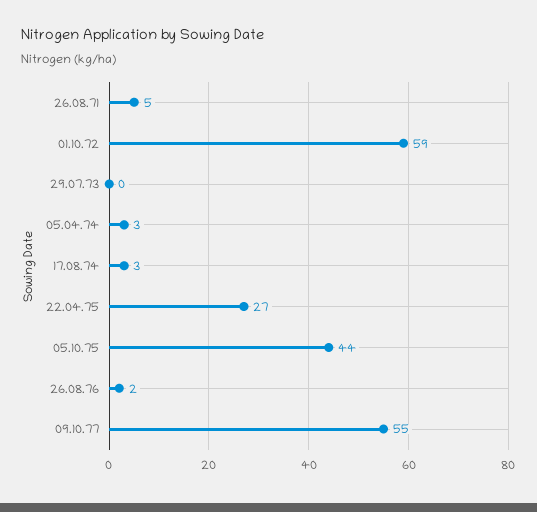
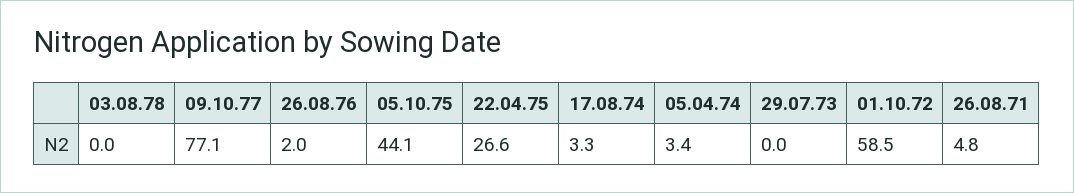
09.10.77: 55 -> 77.1
03.08.78: none -> 0

